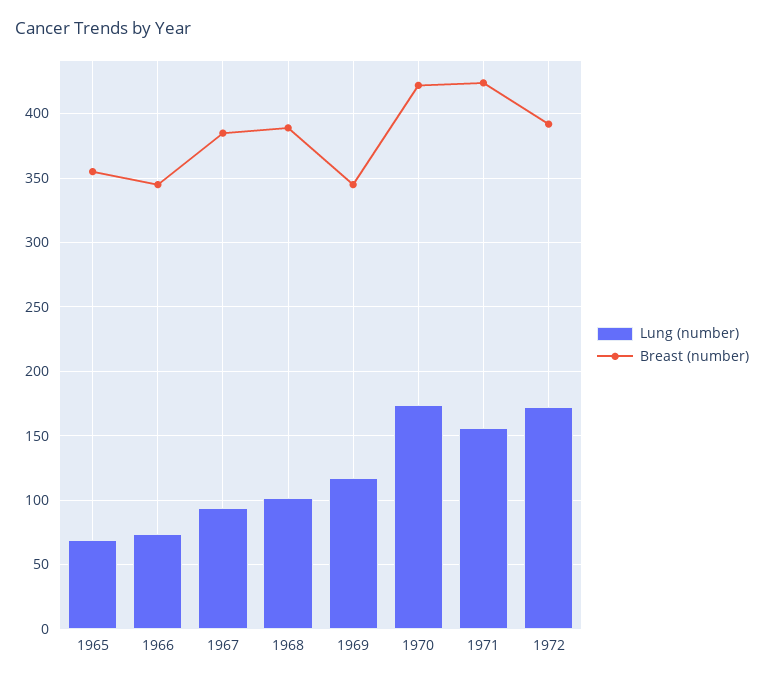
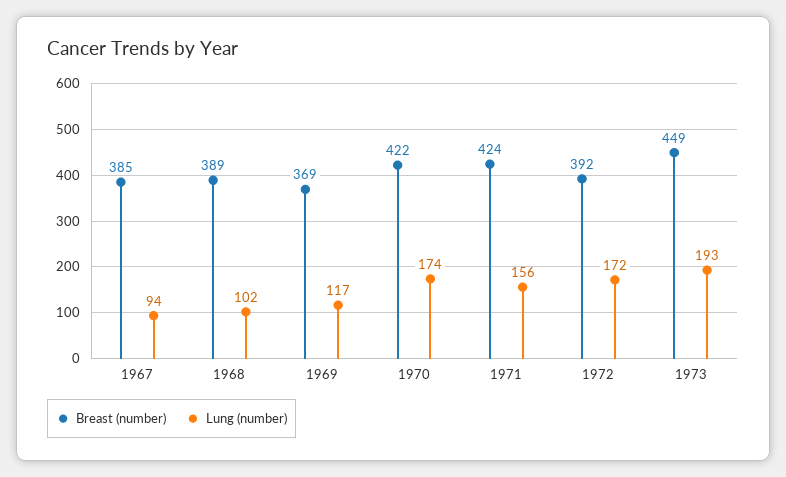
Lung (number), 1965: 70 -> none
Breast (number), 1965: 355 -> none
Lung (number), 1966: 75 -> none
Breast (number), 1966: 345 -> none
Breast (number), 1969: 345 -> 369
Breast (number), 1973: none -> 449
Lung (number), 1973: none -> 193

